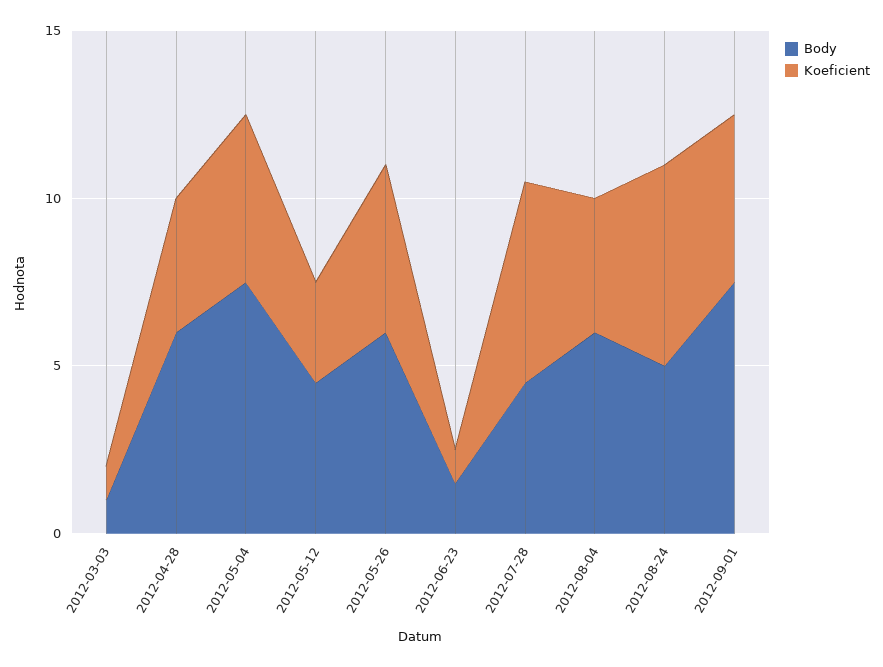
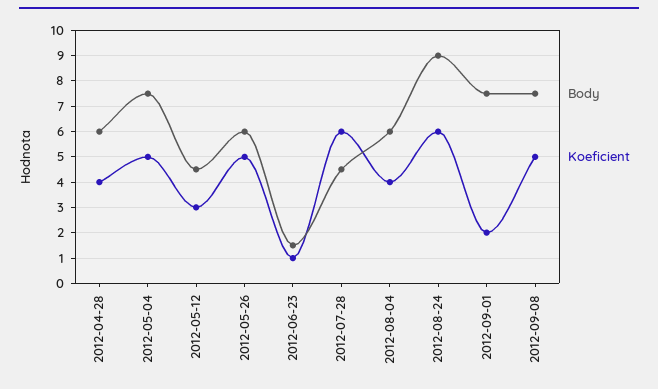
Body, 2012-03-03: 1 -> none
Koeficient, 2012-03-03: 1 -> none
Body, 2012-08-24: 5 -> 9
Koeficient, 2012-09-01: 5 -> 2
Body, 2012-09-08: none -> 7.5
Koeficient, 2012-09-08: none -> 5

